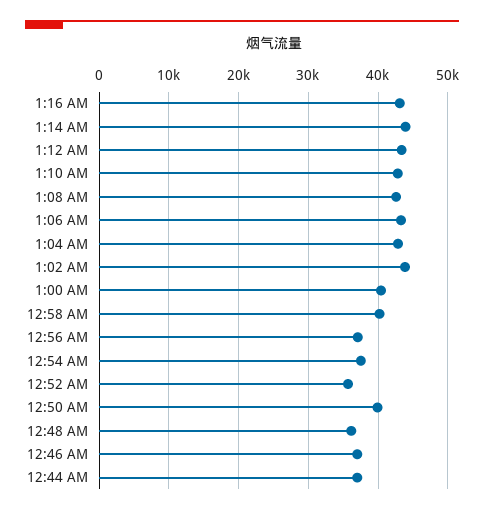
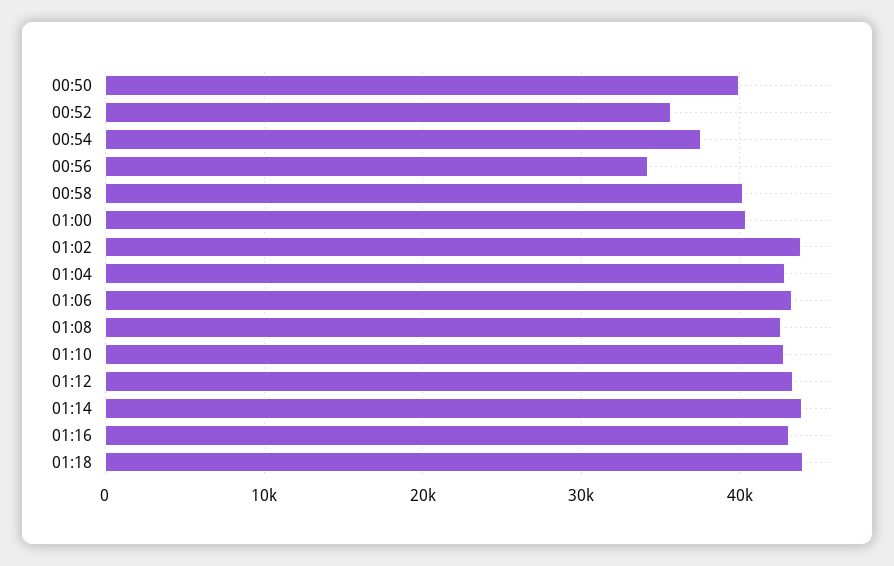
12:56 AM: 37000 -> 34000
12:48 AM: 36000 -> none
12:46 AM: 37000 -> none
12:44 AM: 37000 -> none
01:18: none -> 44000

